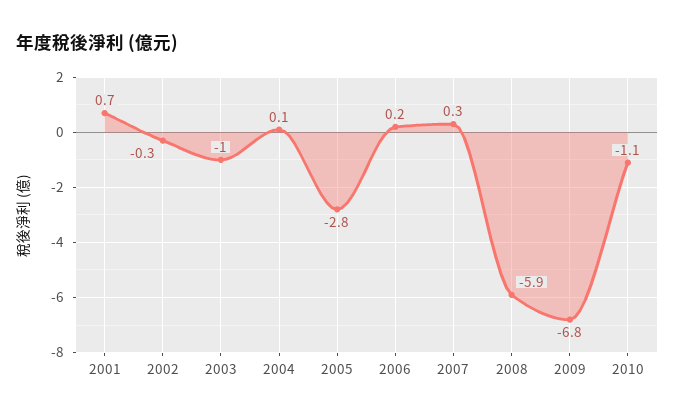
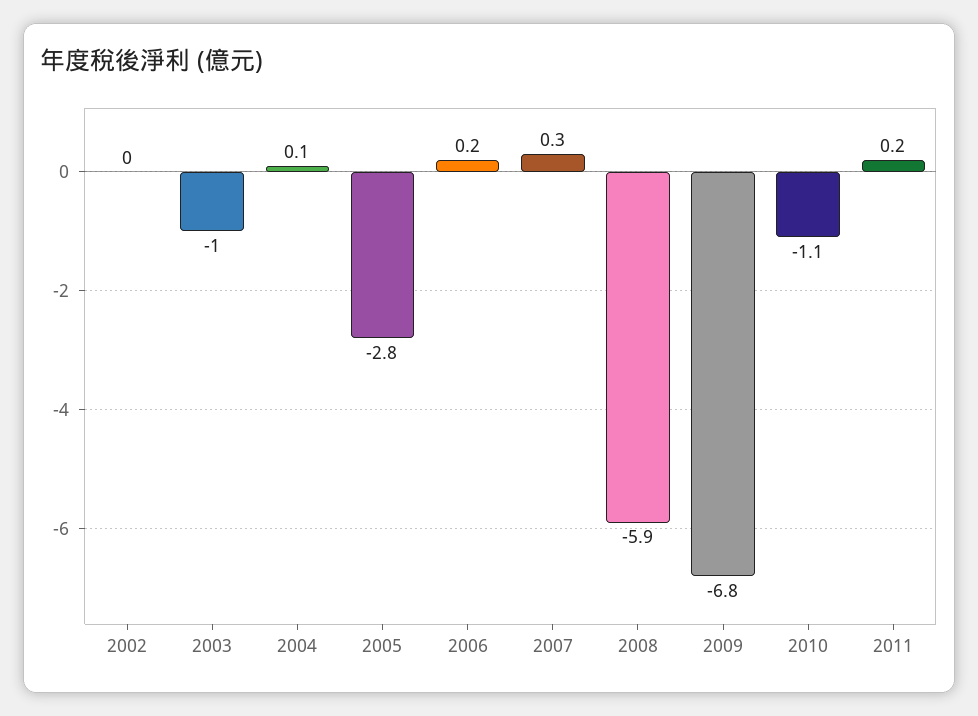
2001: 0.7 -> none
2002: -0.3 -> 0
2011: none -> 0.2

